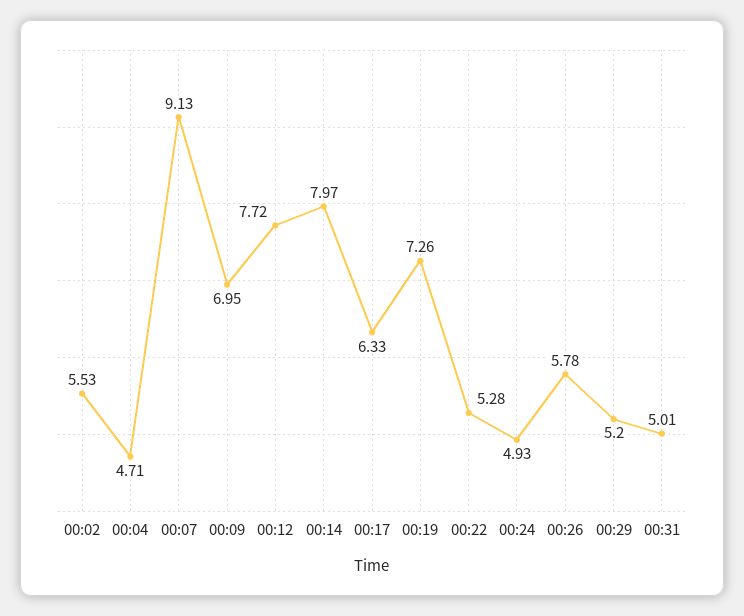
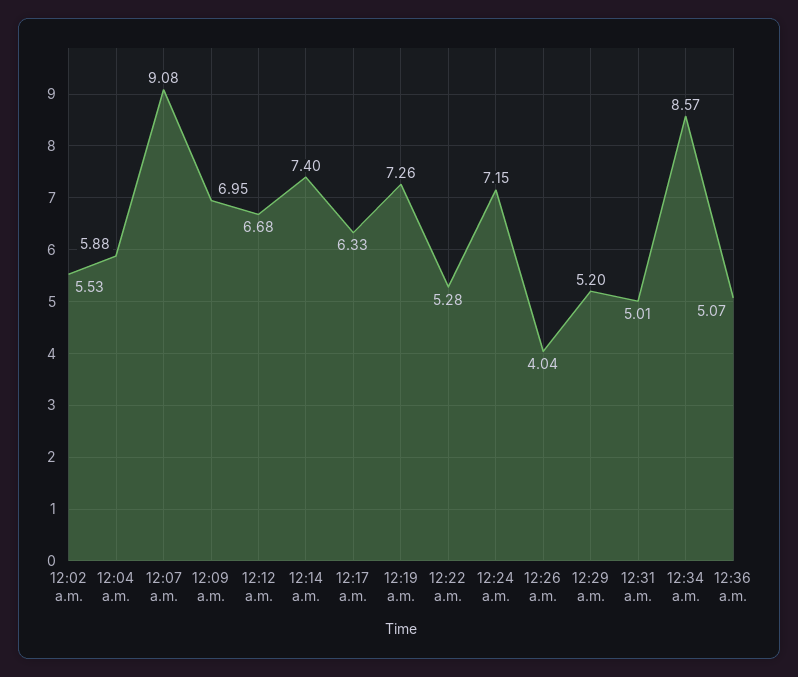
00:04: 4.71 -> 5.88
00:07: 9.13 -> 9.08
00:12: 7.72 -> 6.68
00:14: 7.97 -> 7.4
00:24: 4.93 -> 7.15
00:26: 5.78 -> 4.04
12:34 a.m.: none -> 8.57
12:36 a.m.: none -> 5.07

